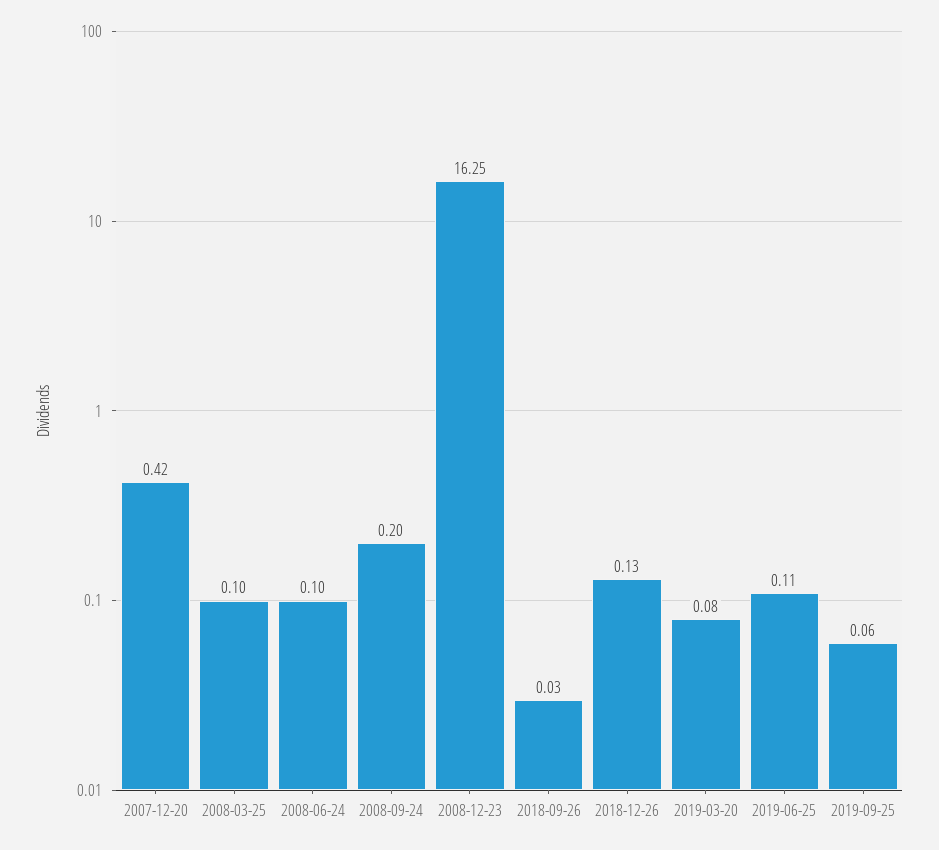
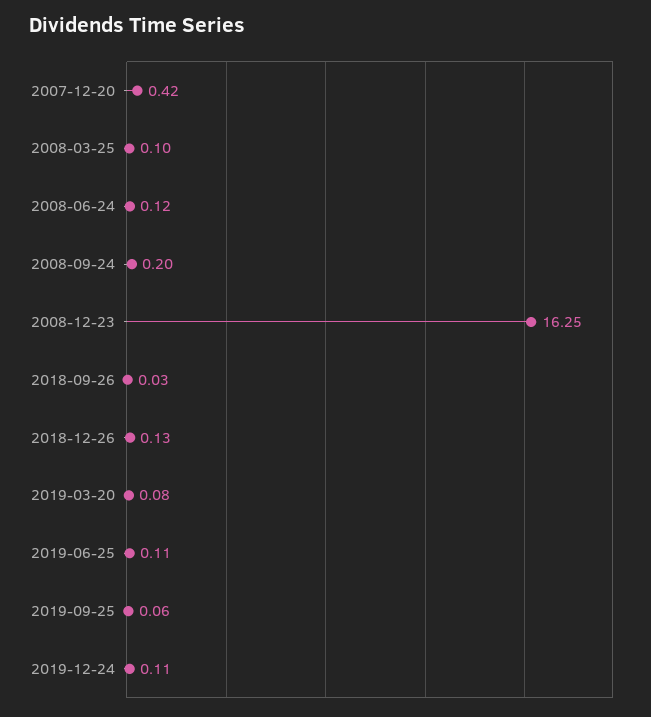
2008-06-24: 0.1 -> 0.12
2019-12-24: none -> 0.11

